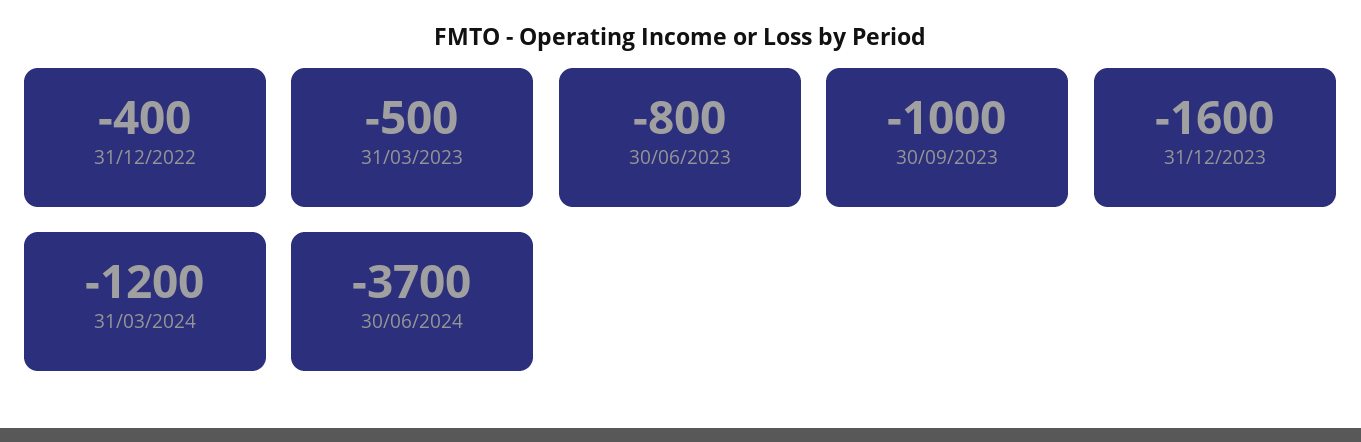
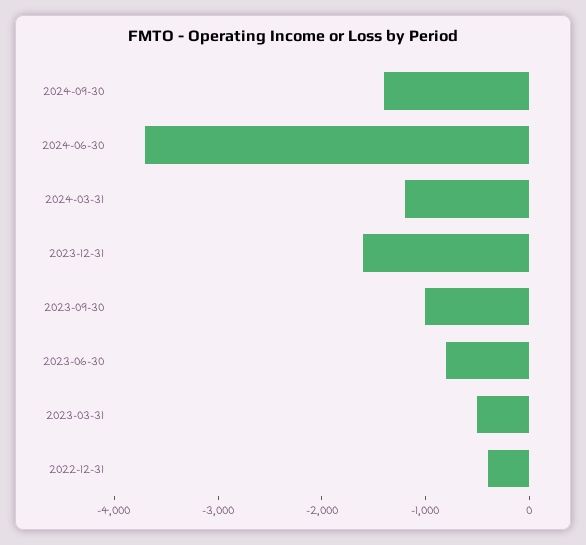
2024-09-30: none -> -1400

